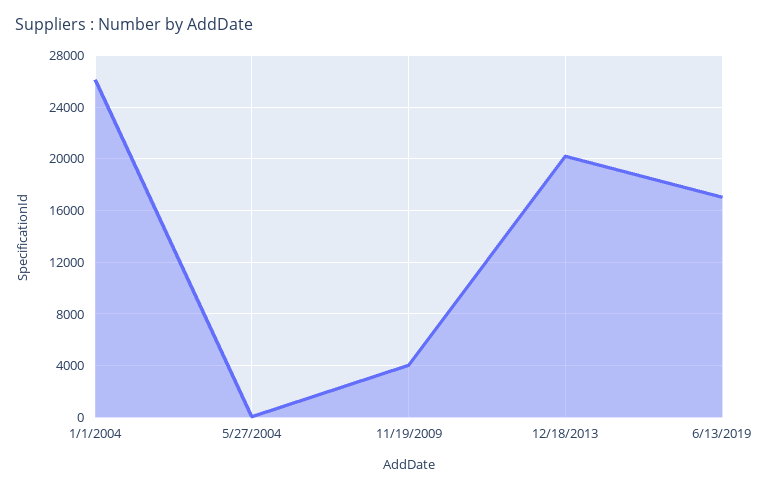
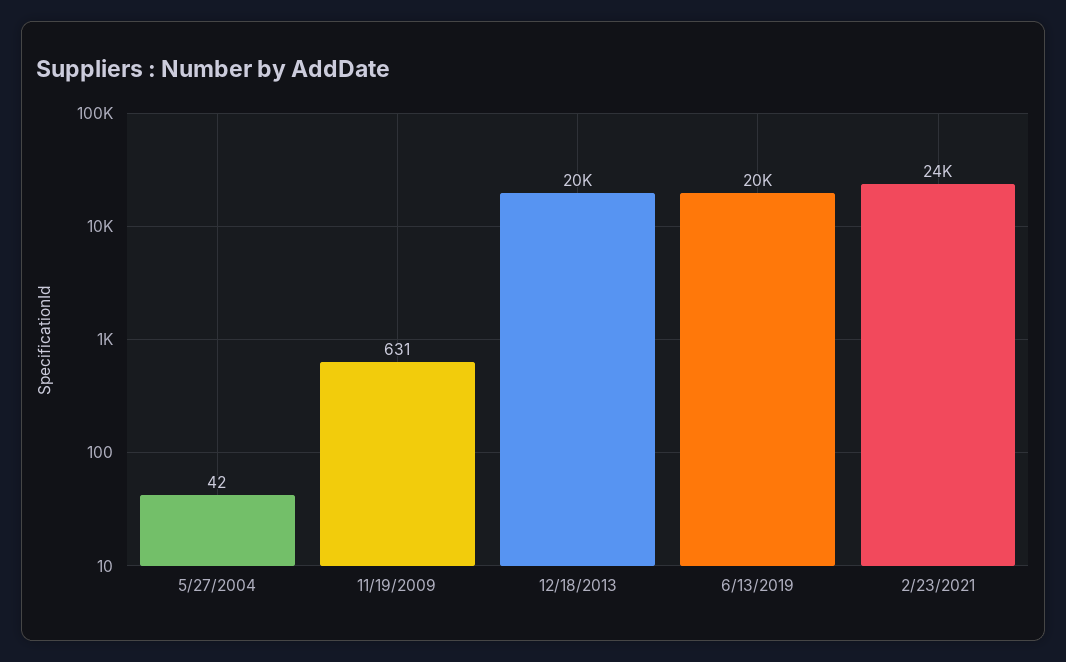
1/1/2004: 26000 -> none
11/19/2009: 4000 -> 631
6/13/2019: 17000 -> 20000
2/23/2021: none -> 24000

